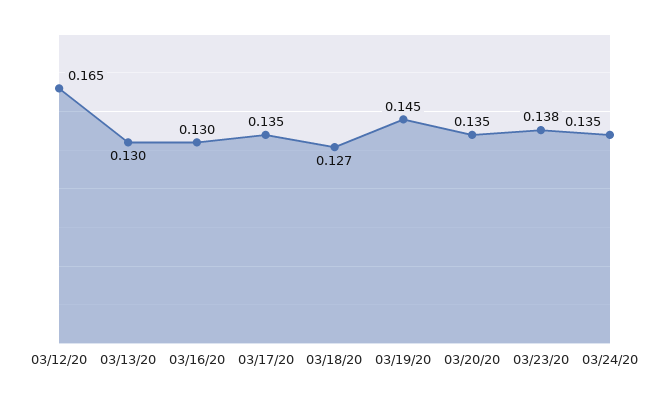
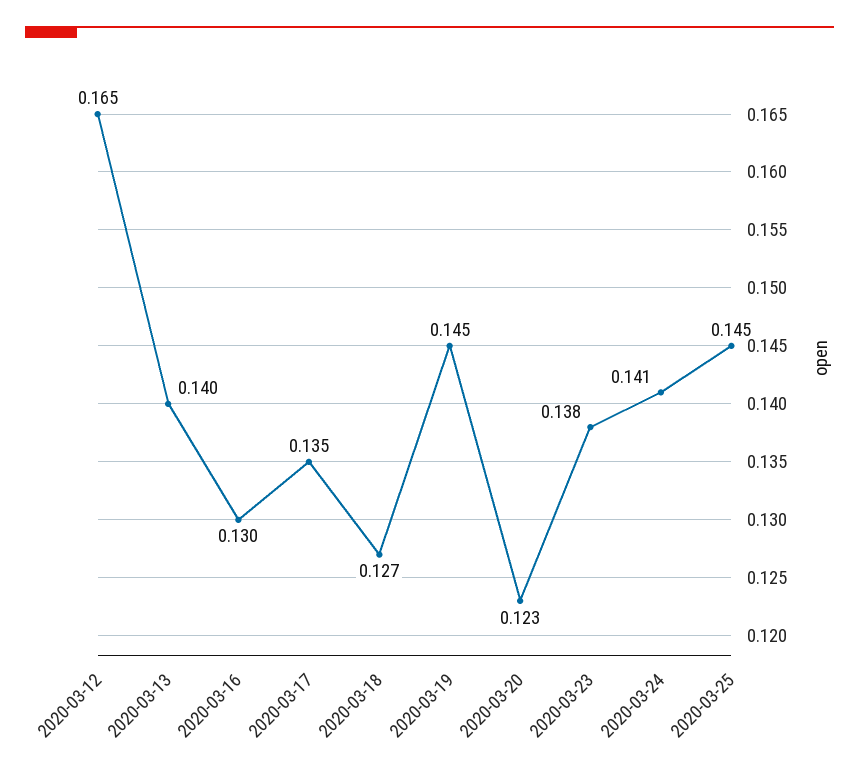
03/13/20: 0.13 -> 0.14
03/20/20: 0.135 -> 0.123
03/24/20: 0.135 -> 0.141
2020-03-25: none -> 0.145

